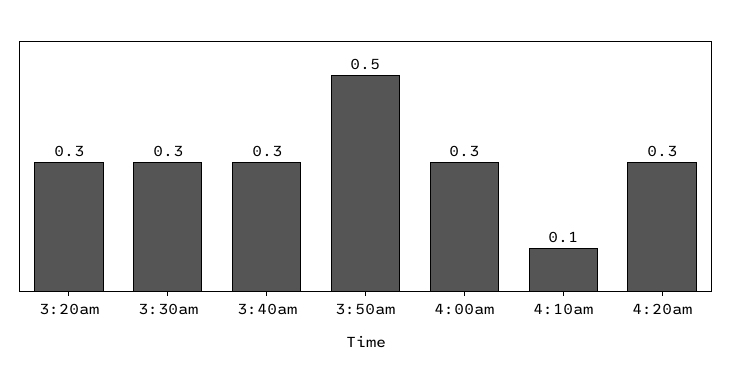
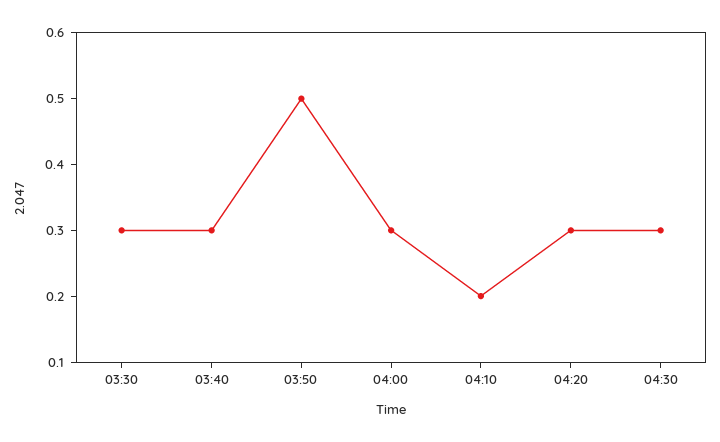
3:20am: 0.3 -> none
4:10am: 0.1 -> 0.2
04:30: none -> 0.3

